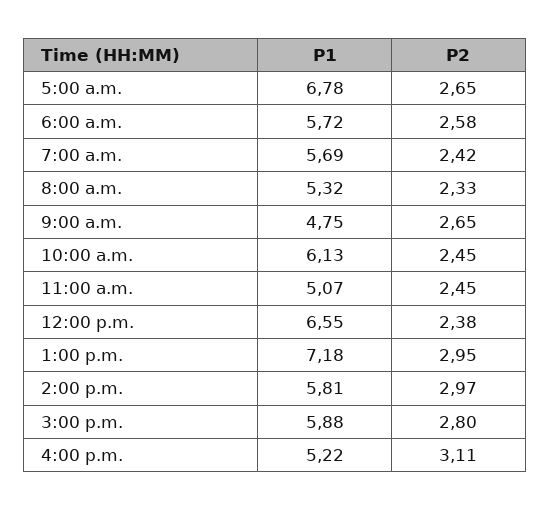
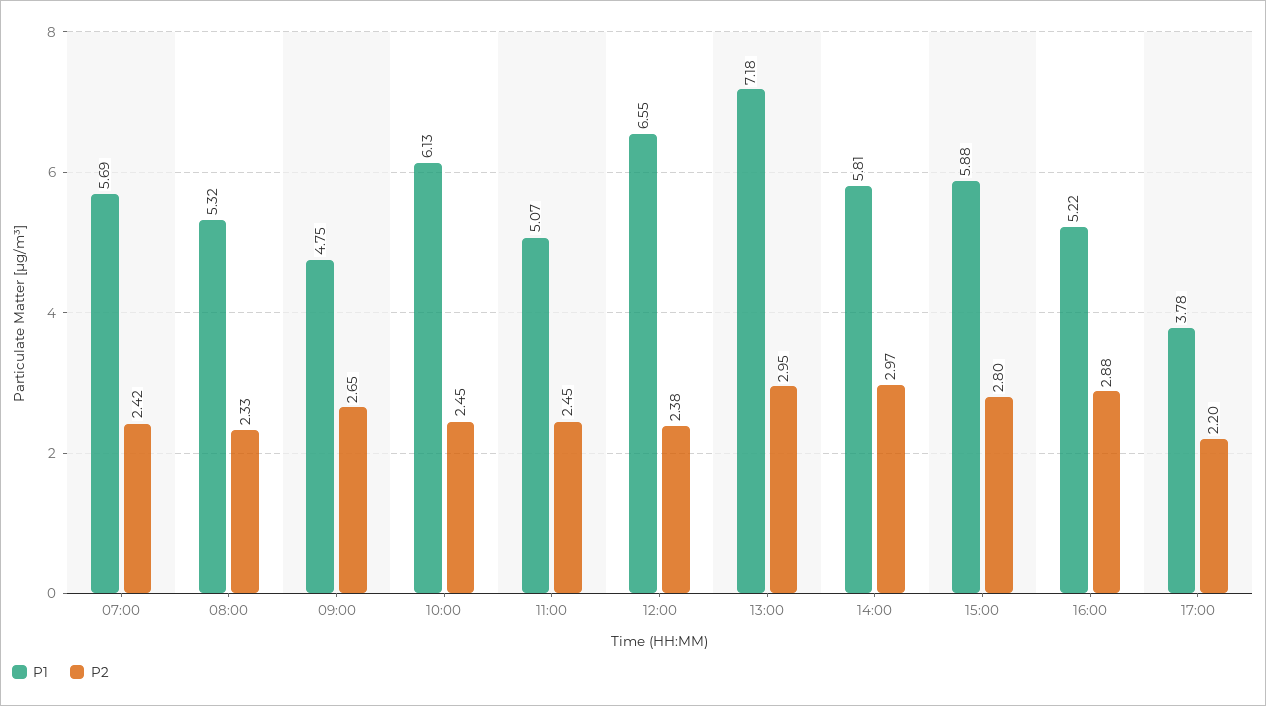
P1, 5:00 a.m.: 6.78 -> none
P2, 5:00 a.m.: 2.65 -> none
P1, 6:00 a.m.: 5.72 -> none
P2, 6:00 a.m.: 2.58 -> none
P2, 4:00 p.m.: 3.11 -> 2.88
P1, 17:00: none -> 3.78
P2, 17:00: none -> 2.2

